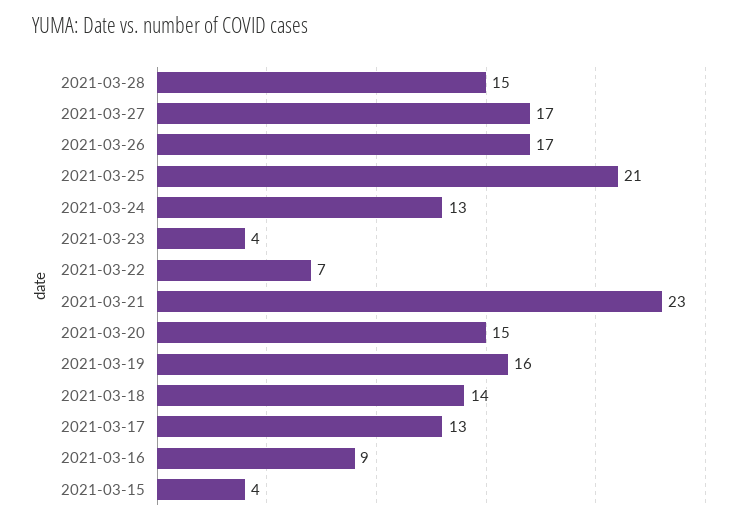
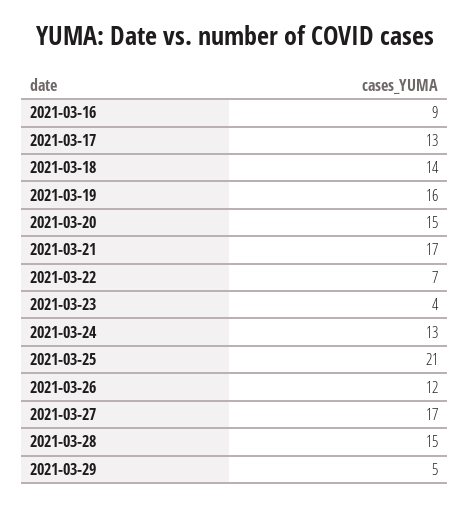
2021-03-26: 17 -> 12
2021-03-21: 23 -> 17
2021-03-15: 4 -> none
2021-03-29: none -> 5

